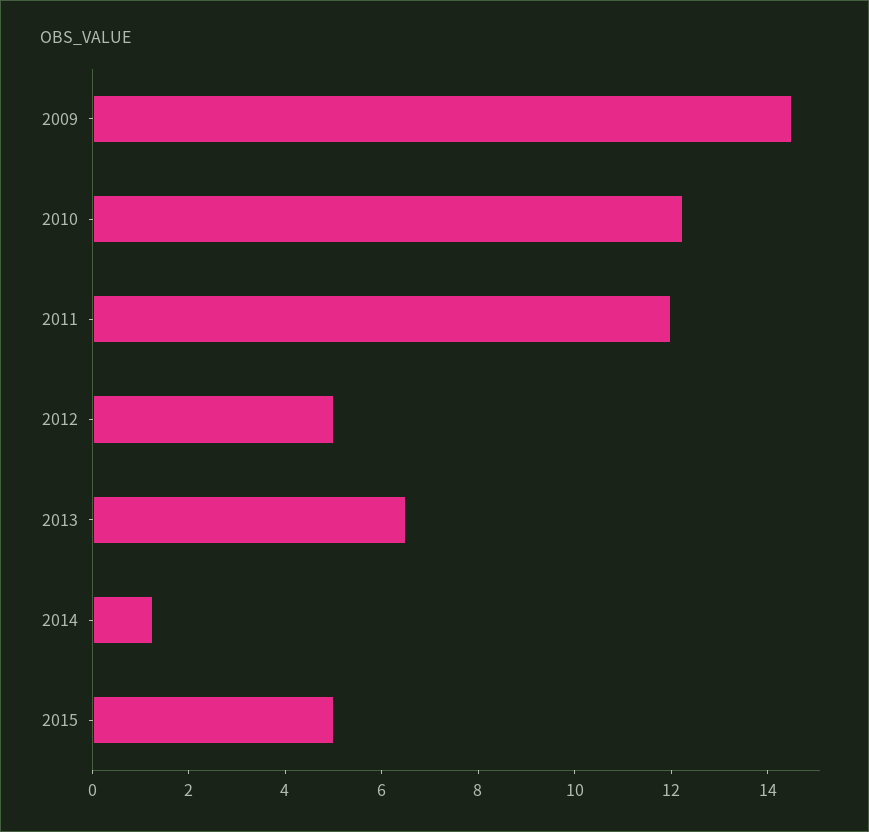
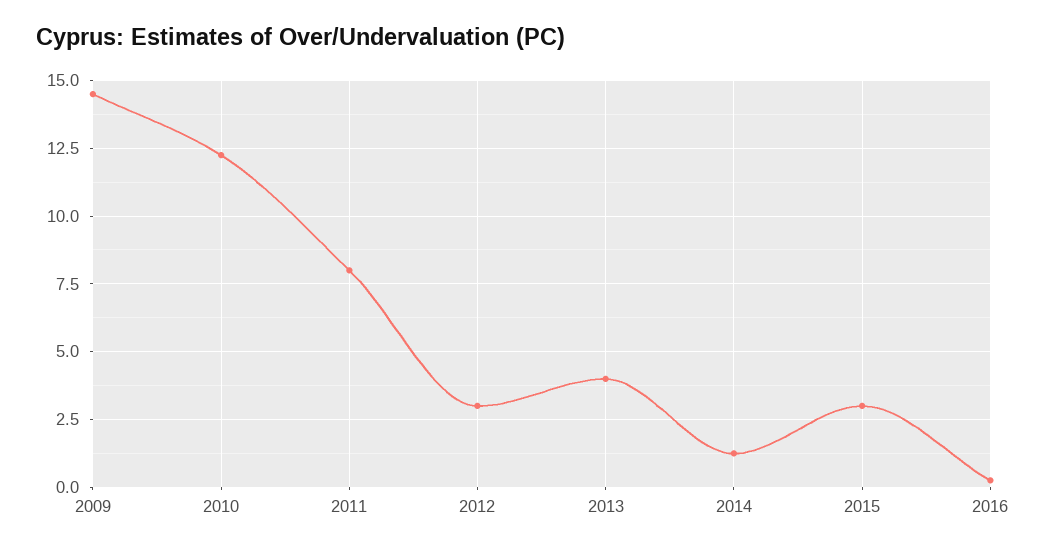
2011: 12 -> 8
2012: 5 -> 3
2013: 6.5 -> 4
2015: 5 -> 3
2016: none -> 0.25

